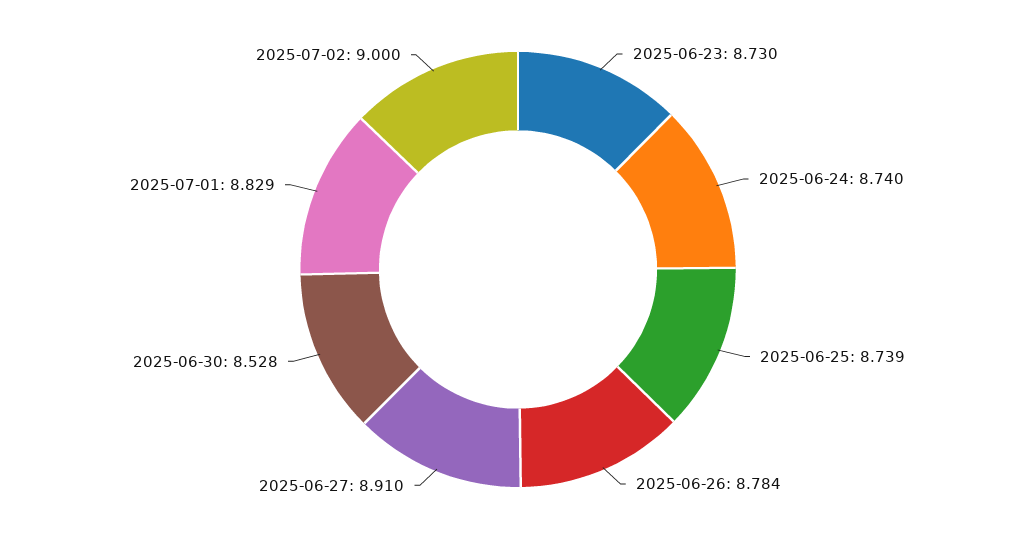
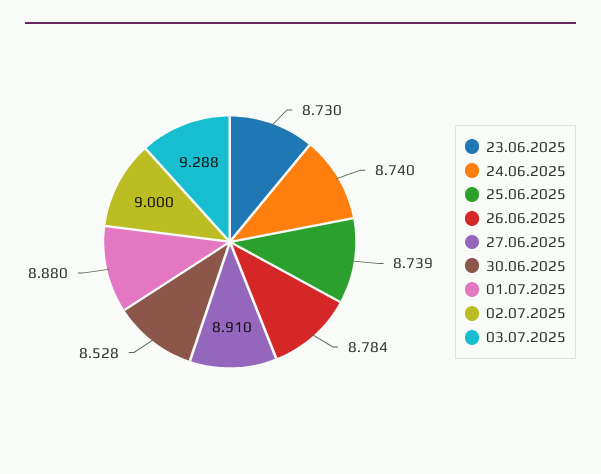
2025-07-01: 8.829 -> 8.88
03.07.2025: none -> 9.288

